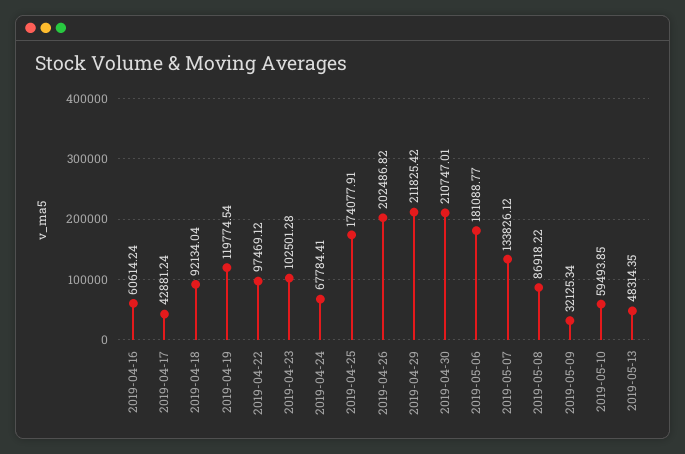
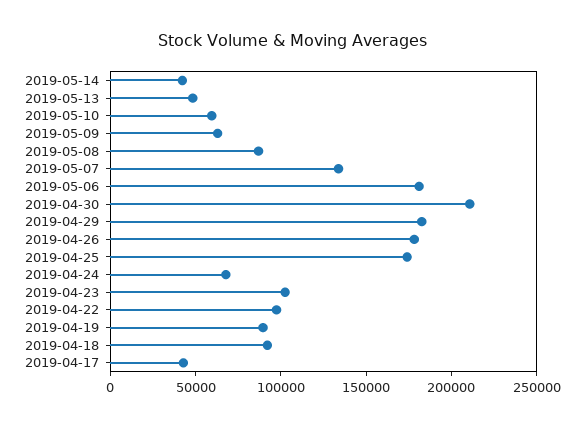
2019-04-16: 60614.24 -> none
2019-04-19: 119774.54 -> 90000
2019-04-26: 202486.82 -> 180000
2019-04-29: 211825.42 -> 180000
2019-05-09: 32125.34 -> 60000
2019-05-14: none -> 40000

